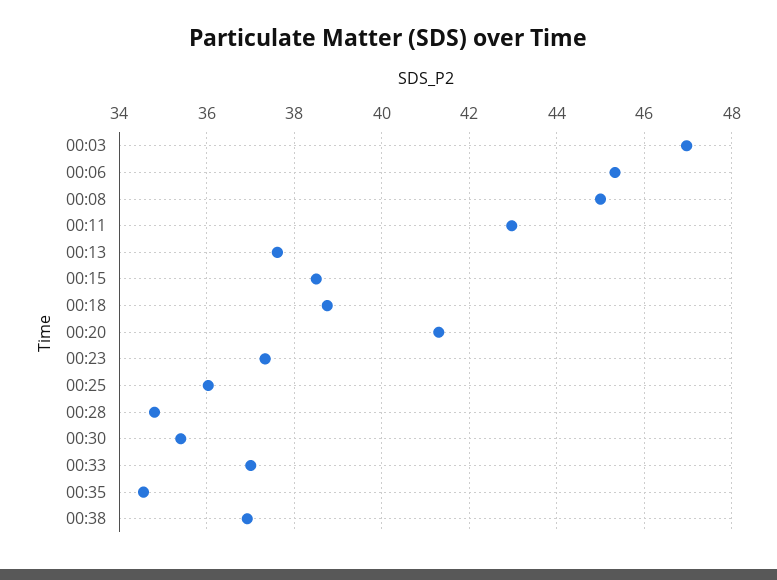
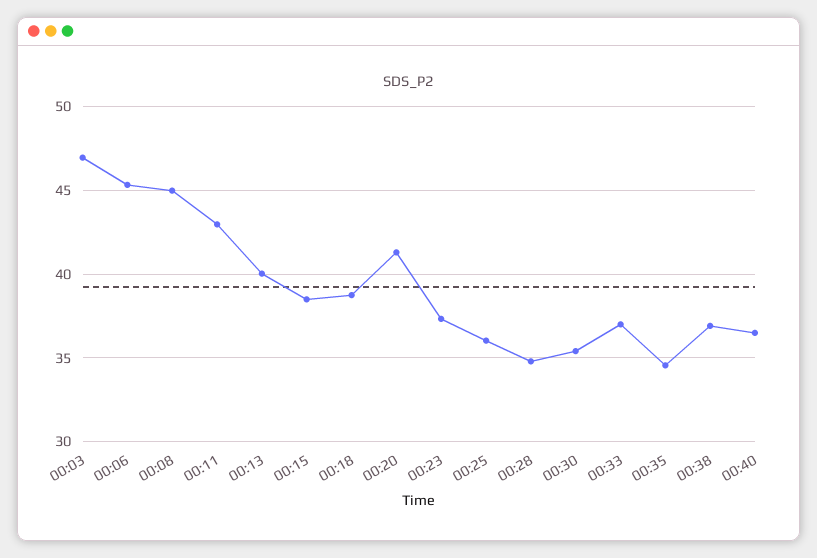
00:13: 37.6 -> 40
00:40: none -> 36.5

